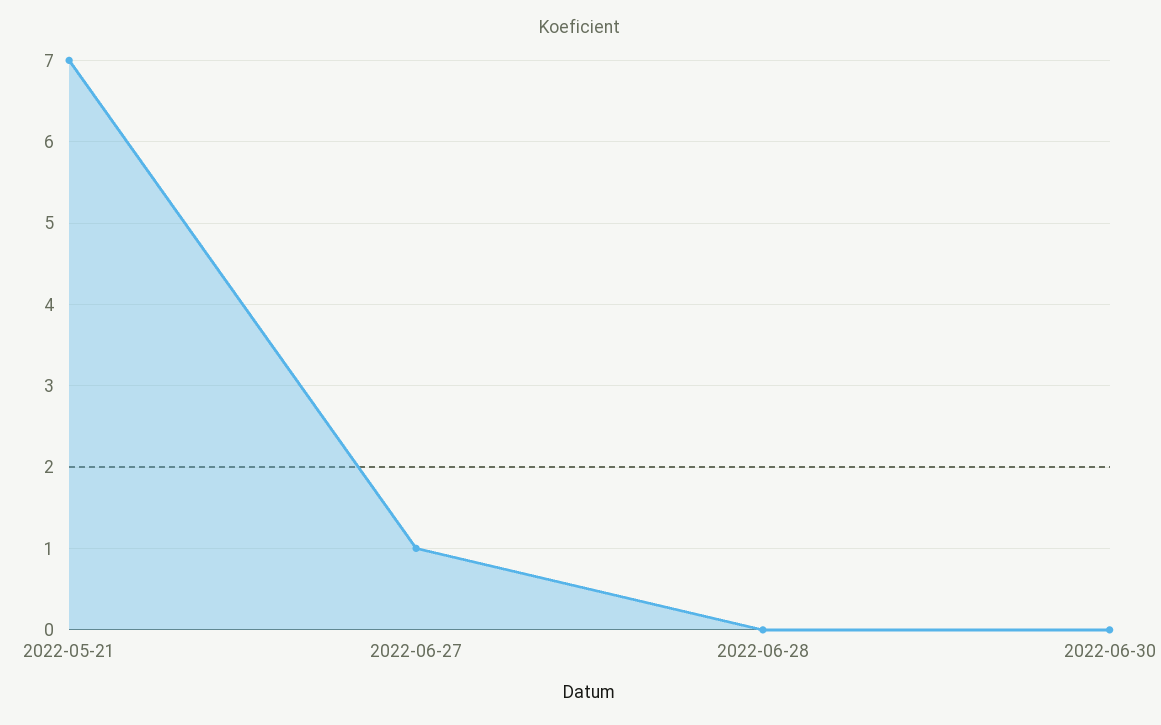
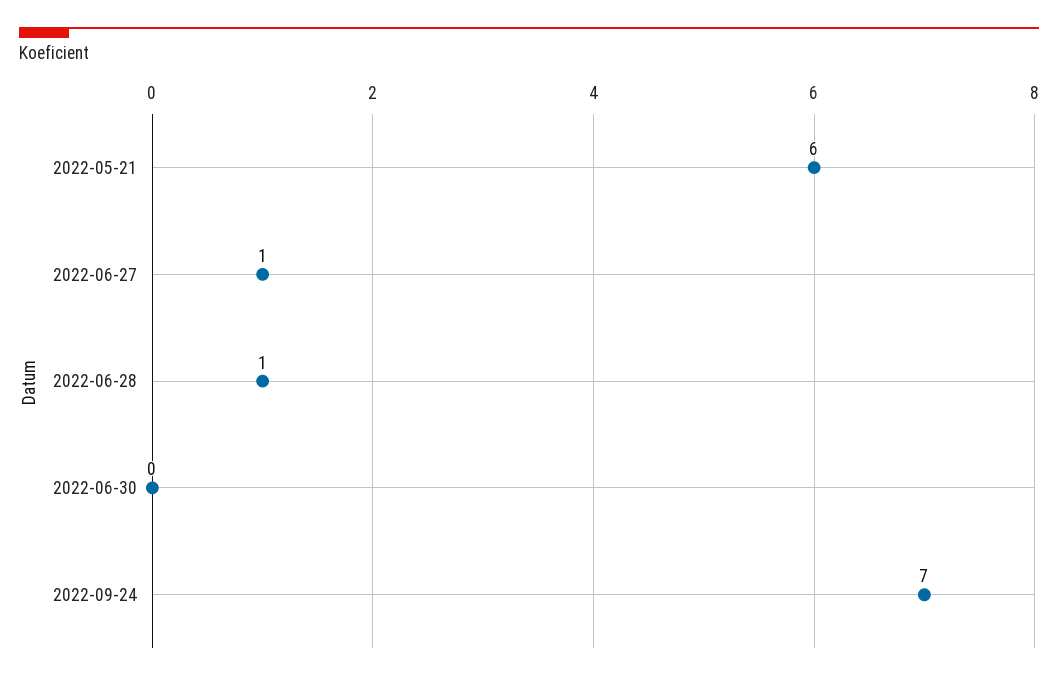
2022-05-21: 7 -> 6
2022-06-28: 0 -> 1
2022-09-24: none -> 7

